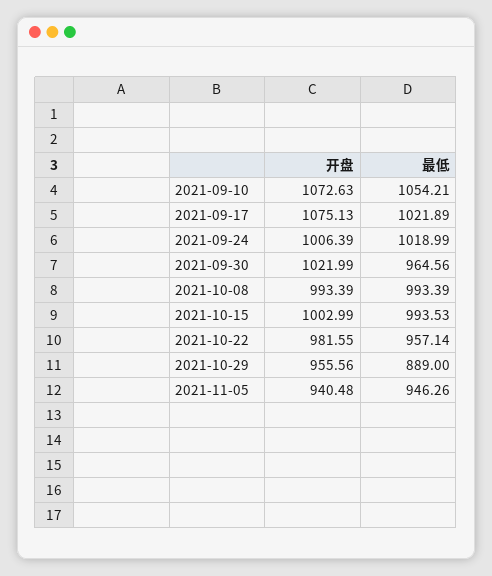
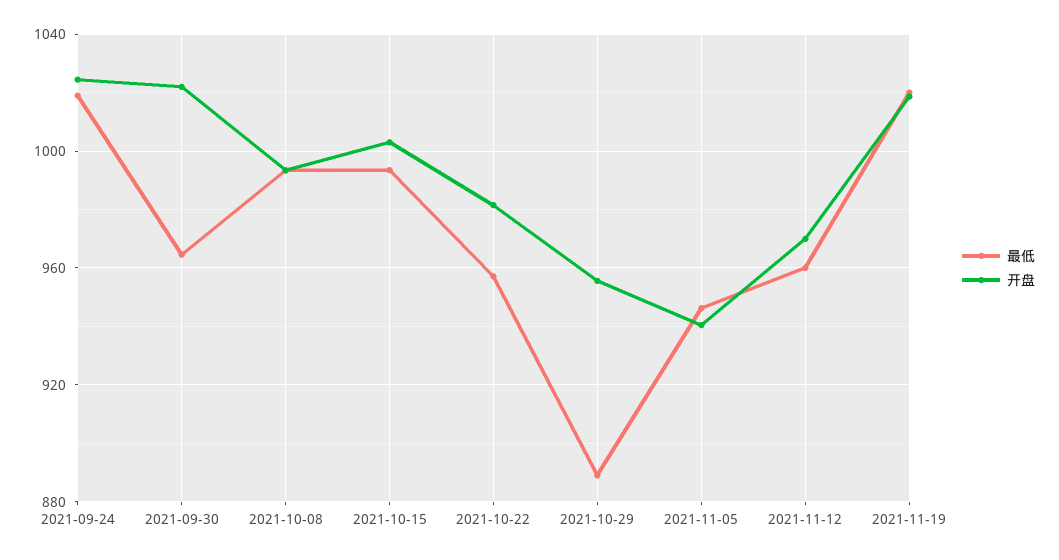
开盘, 2021-09-10: 1072.63 -> none
最低, 2021-09-10: 1054.21 -> none
开盘, 2021-09-17: 1075.13 -> none
最低, 2021-09-17: 1021.89 -> none
开盘, 2021-09-24: 1006.39 -> 1025
最低, 2021-11-12: none -> 960
开盘, 2021-11-12: none -> 970
最低, 2021-11-19: none -> 1020
开盘, 2021-11-19: none -> 1020

